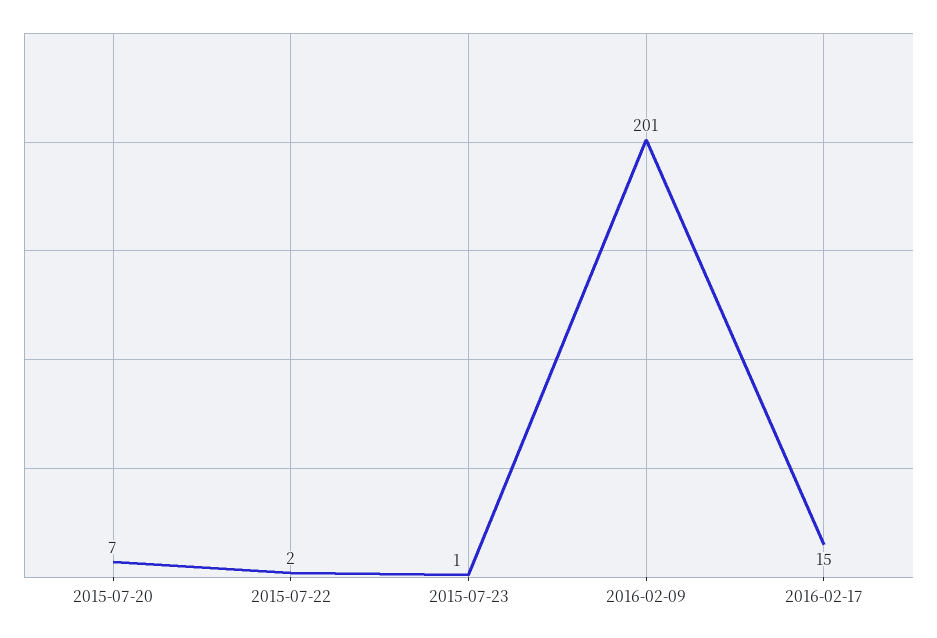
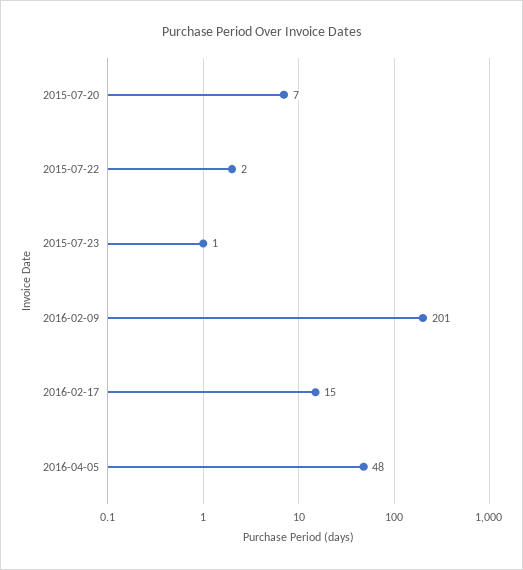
2016-04-05: none -> 48

